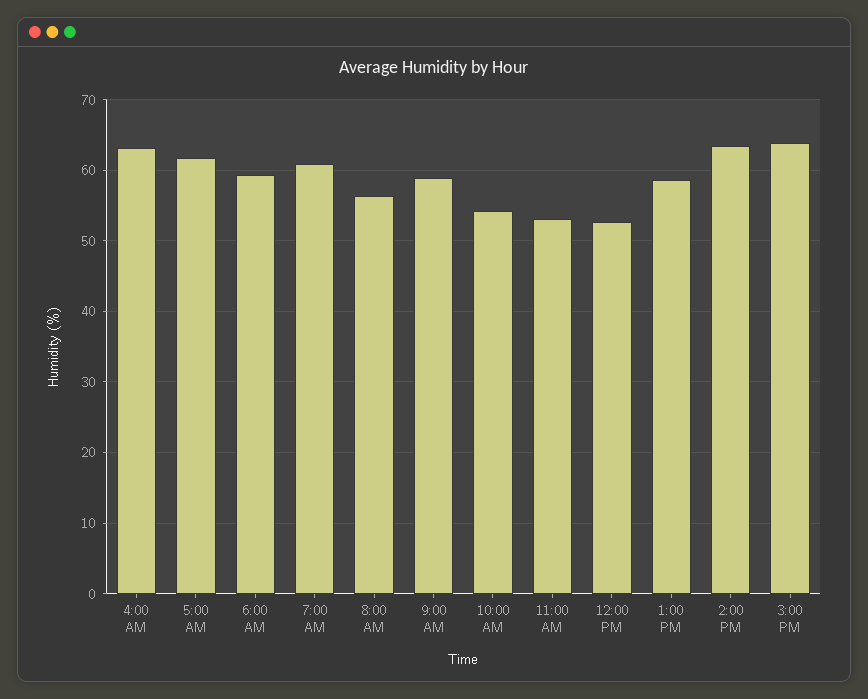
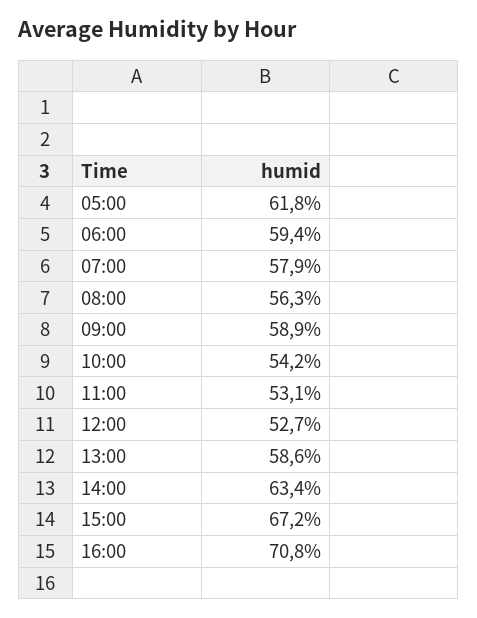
4:00 AM: 63 -> none
7:00 AM: 61 -> 57.9
3:00 PM: 64 -> 67.2
16:00: none -> 70.8

